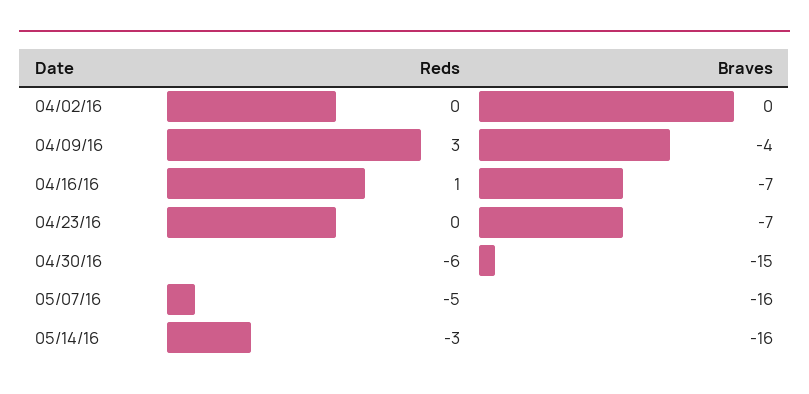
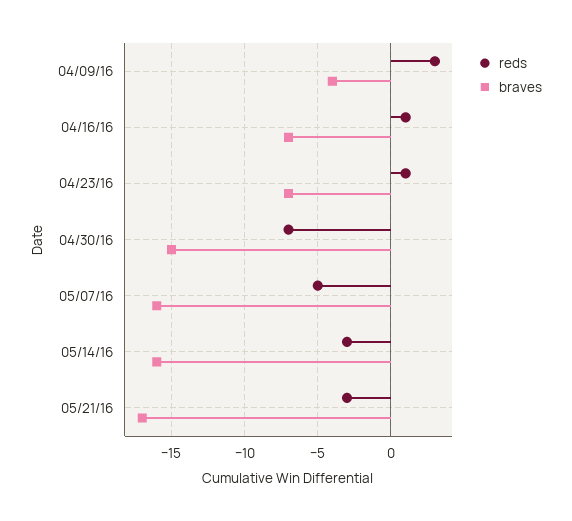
Reds, 04/02/16: 0 -> none
Braves, 04/02/16: 0 -> none
Reds, 04/23/16: 0 -> 1
Reds, 04/30/16: -6 -> -7
Reds, 05/21/16: none -> -3
Braves, 05/21/16: none -> -17

